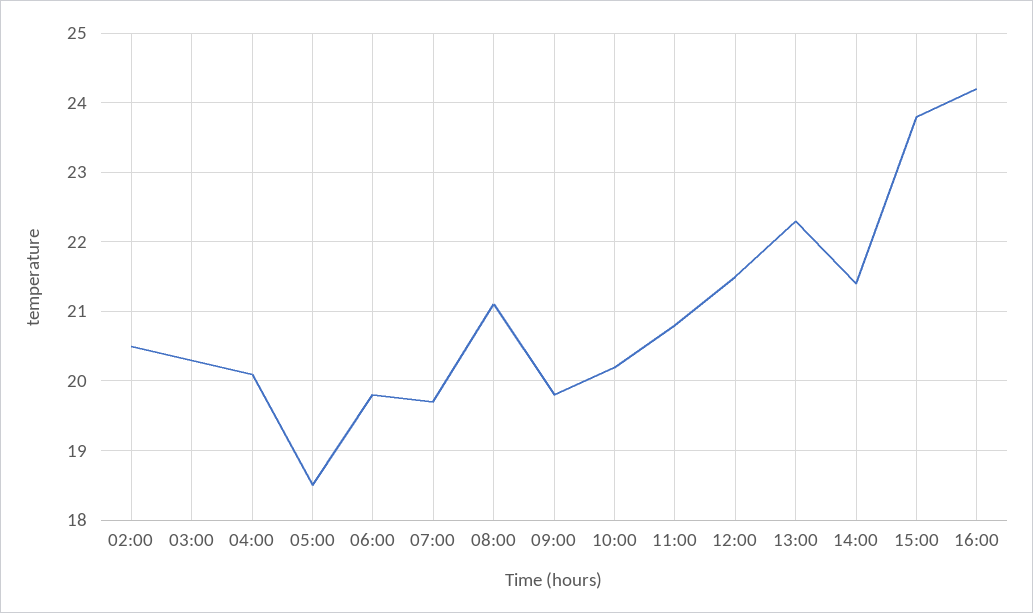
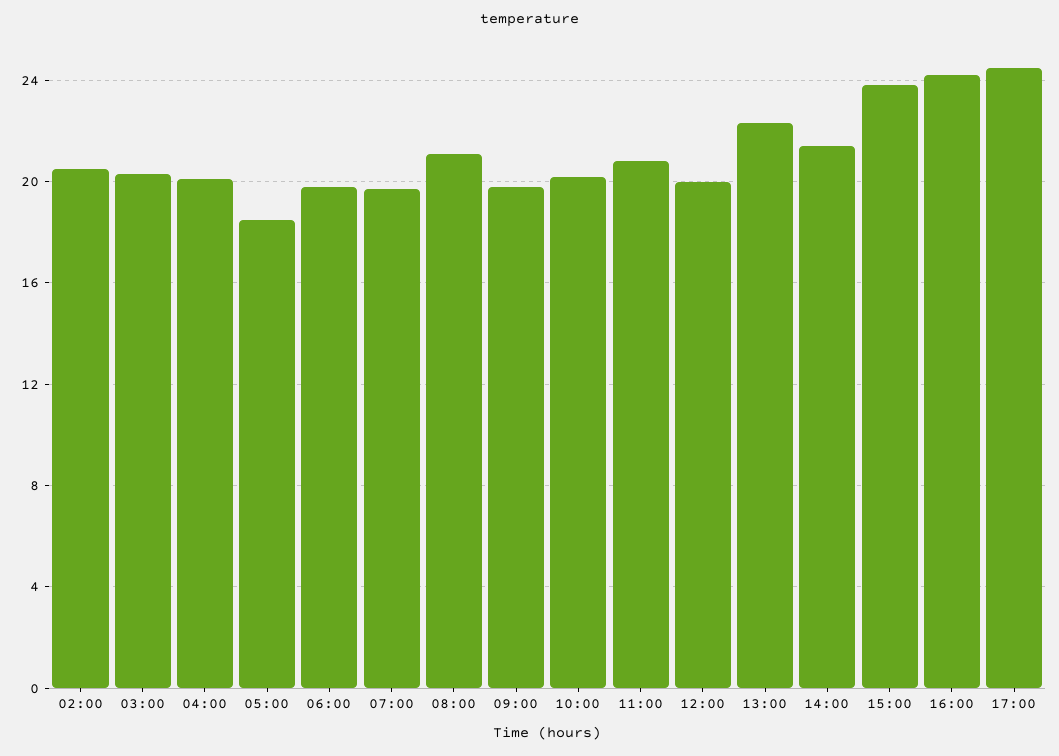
12:00: 21.5 -> 20
17:00: none -> 24.5

